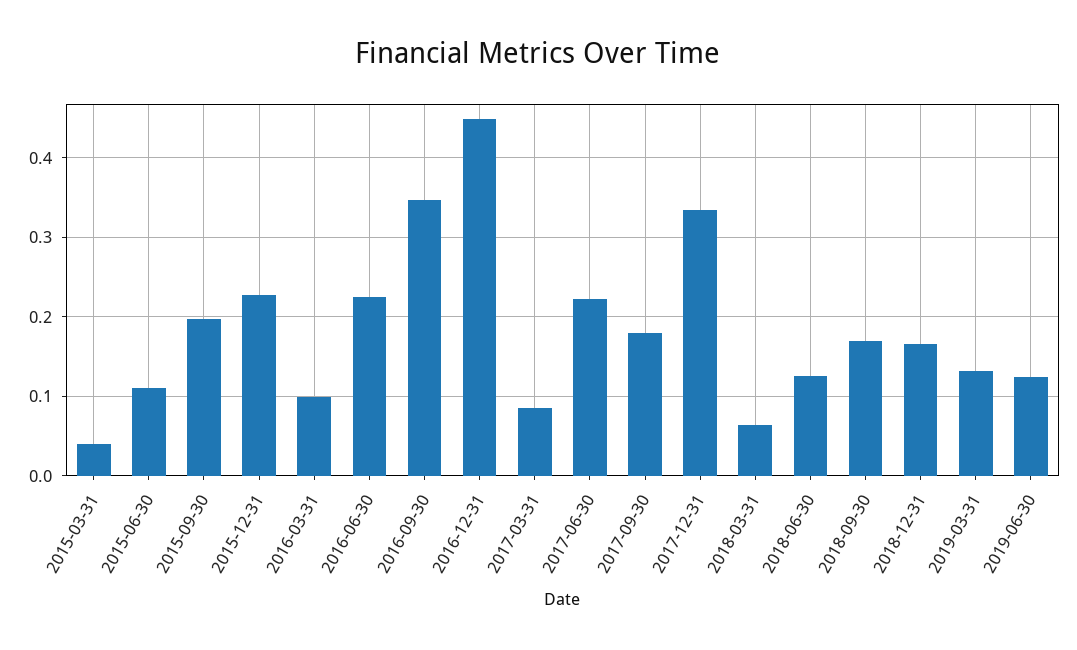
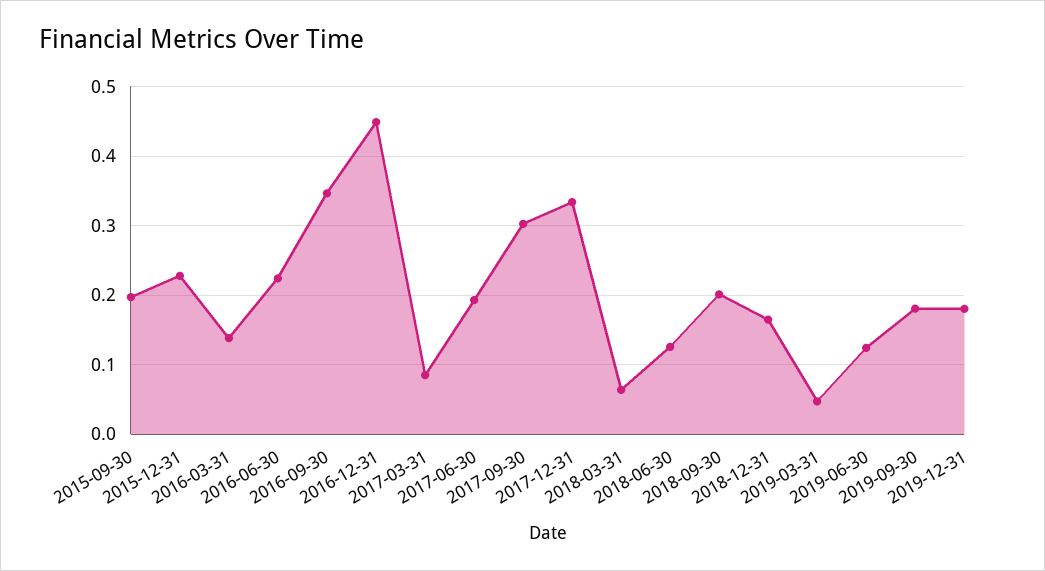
2015-03-31: 0.04 -> none
2015-06-30: 0.11 -> none
2016-03-31: 0.1 -> 0.14
2017-06-30: 0.22 -> 0.19
2017-09-30: 0.18 -> 0.3
2018-09-30: 0.17 -> 0.2
2019-03-31: 0.13 -> 0.05
2019-09-30: none -> 0.18
2019-12-31: none -> 0.18

